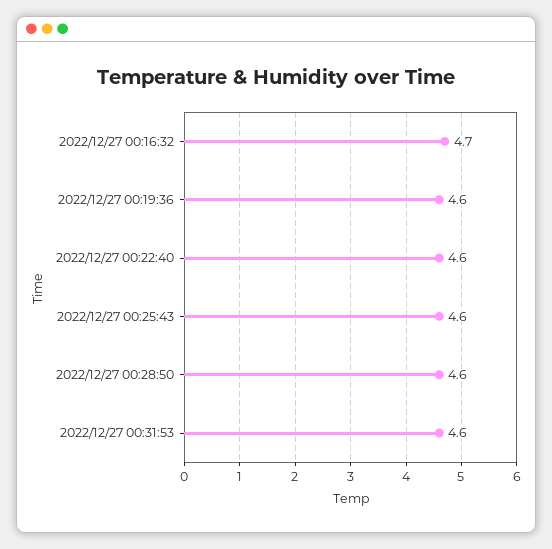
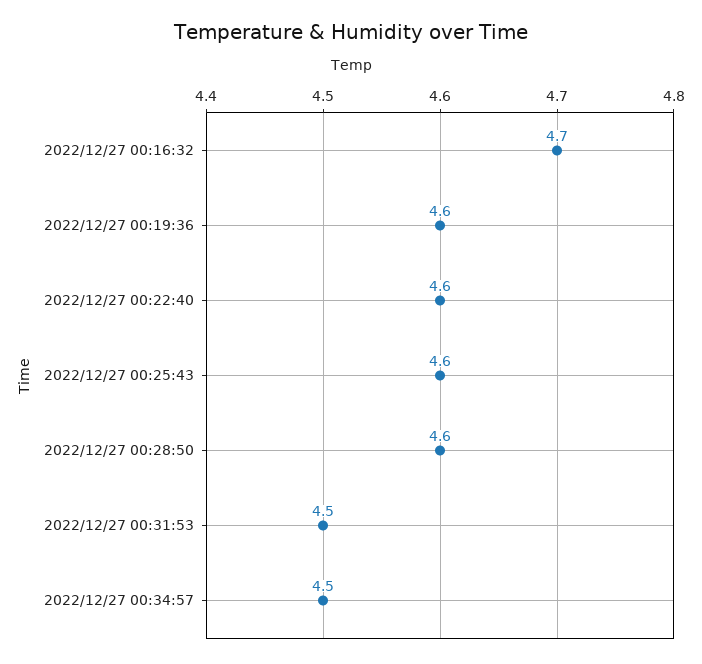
2022/12/27 00:31:53: 4.6 -> 4.5
2022/12/27 00:34:57: none -> 4.5

